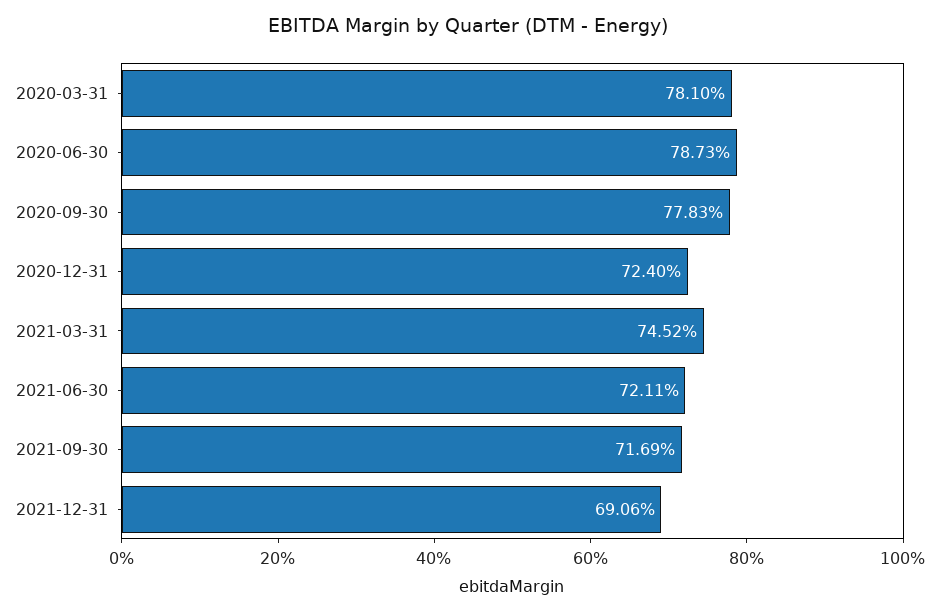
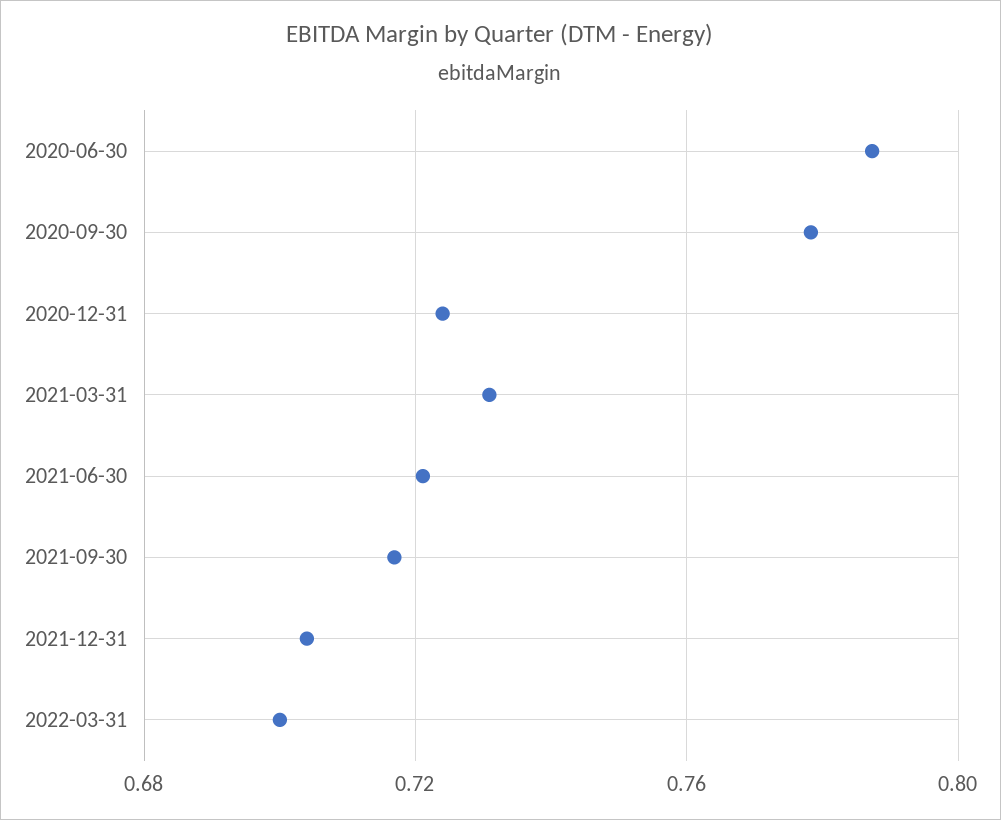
2020-03-31: 0.781 -> none
2021-03-31: 0.7452 -> 0.73
2021-12-31: 0.6906 -> 0.705
2022-03-31: none -> 0.7

